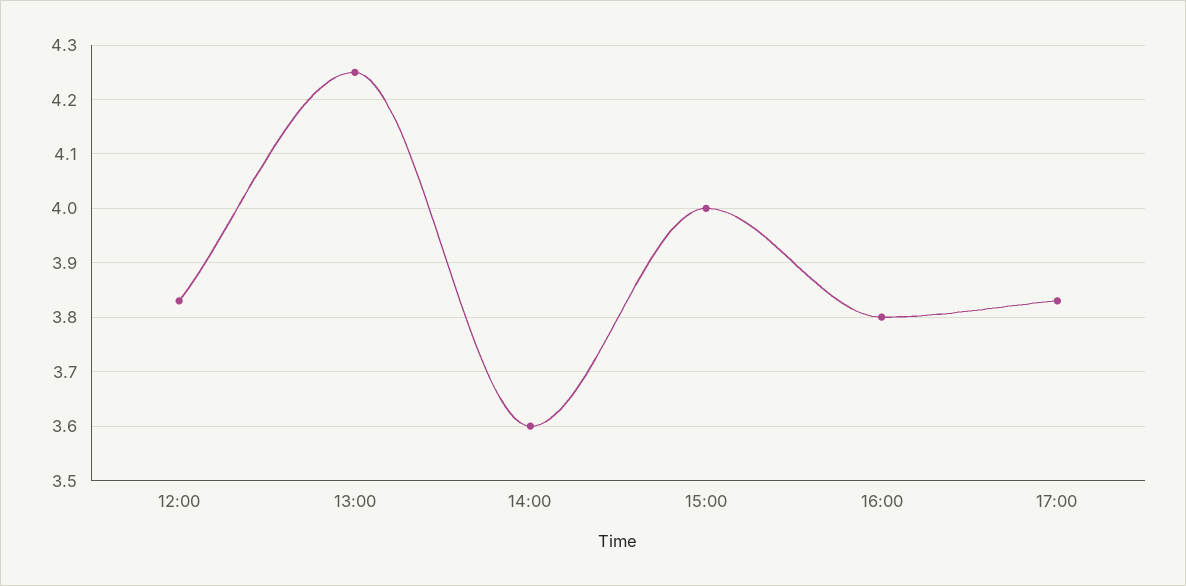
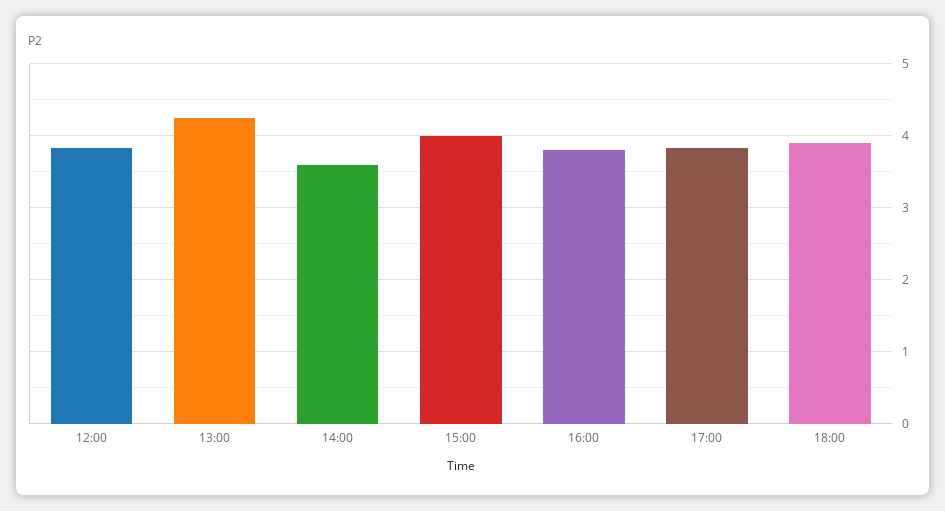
18:00: none -> 3.9

